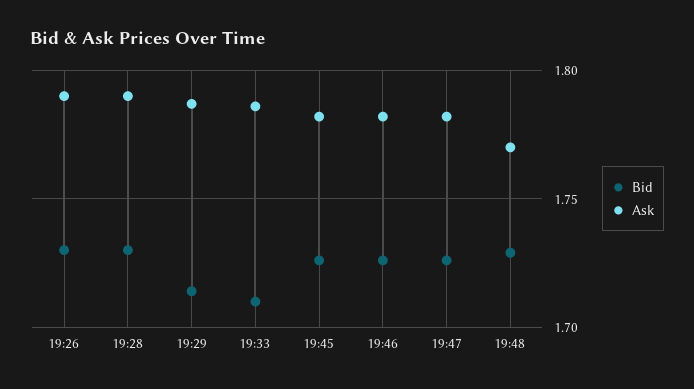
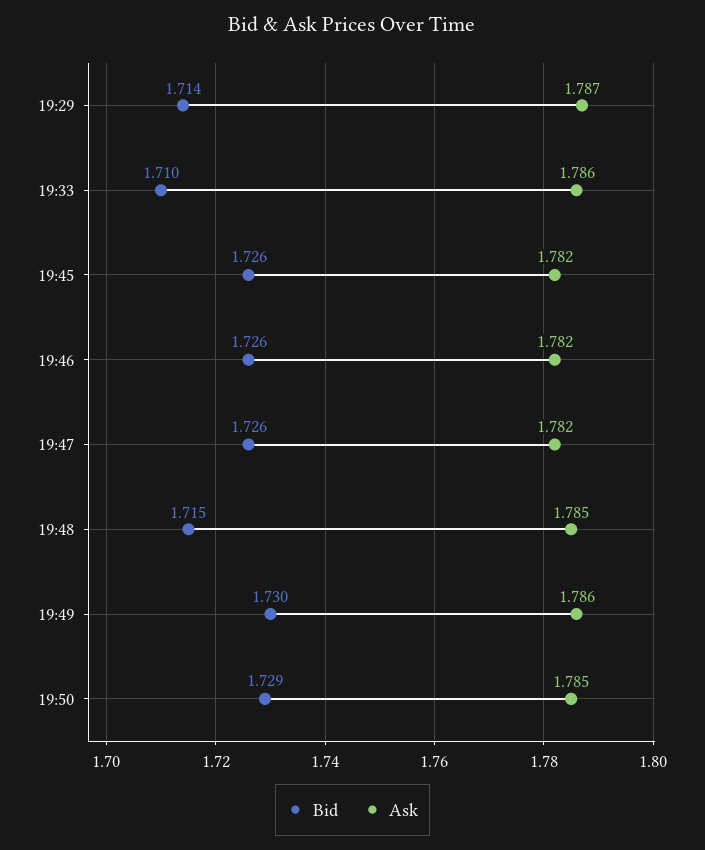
Bid, 19:26: 1.73 -> none
Ask, 19:26: 1.79 -> none
Bid, 19:28: 1.73 -> none
Ask, 19:28: 1.79 -> none
Bid, 19:48: 1.73 -> 1.715
Ask, 19:48: 1.77 -> 1.785
Bid, 19:49: none -> 1.73
Ask, 19:49: none -> 1.786
Bid, 19:50: none -> 1.729
Ask, 19:50: none -> 1.785

